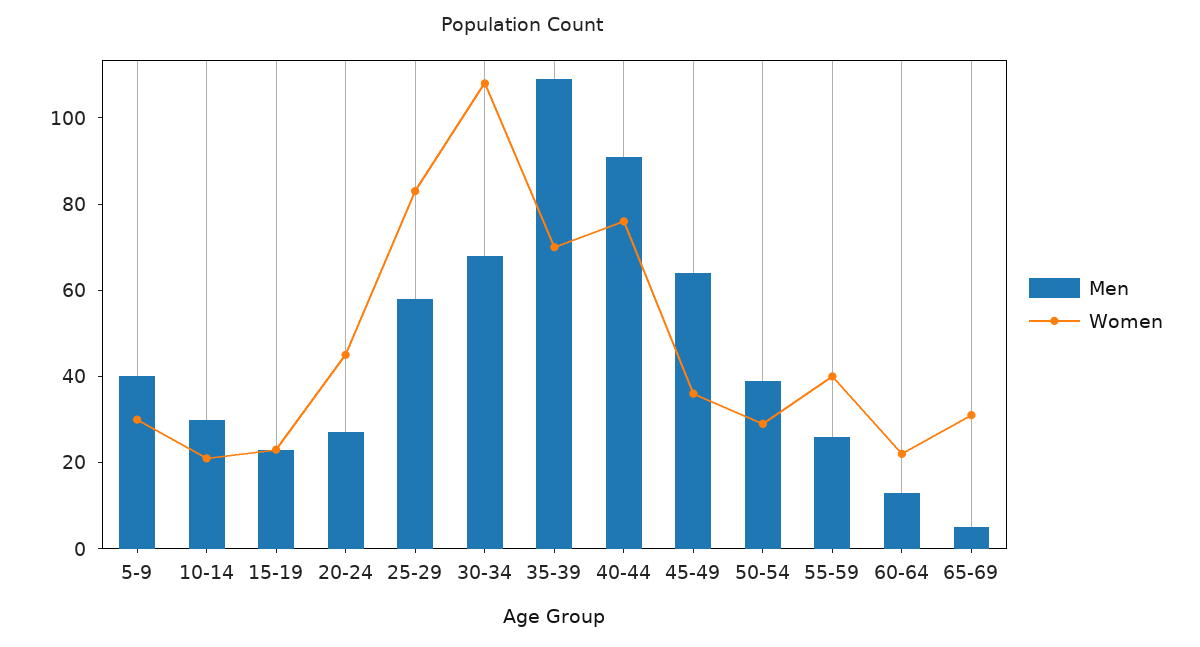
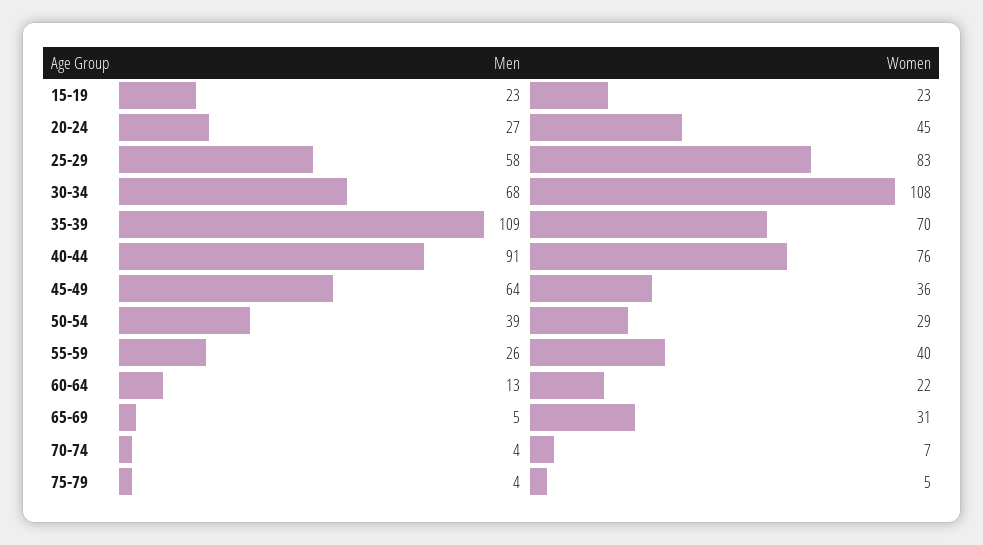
Men, 5-9: 40 -> none
Women, 5-9: 30 -> none
Men, 10-14: 30 -> none
Women, 10-14: 20 -> none
Men, 70-74: none -> 4
Women, 70-74: none -> 7
Men, 75-79: none -> 4
Women, 75-79: none -> 5

